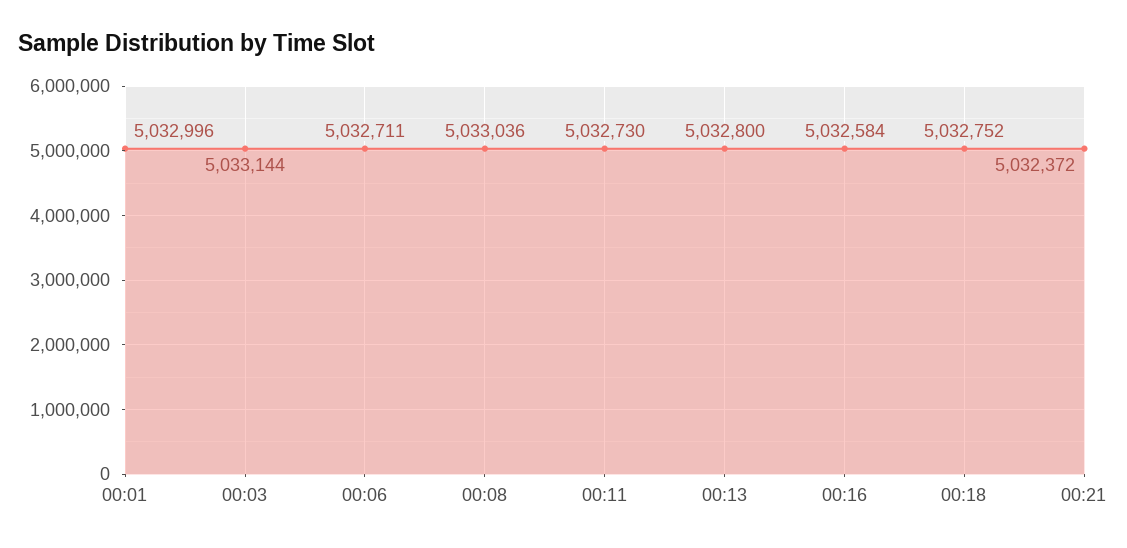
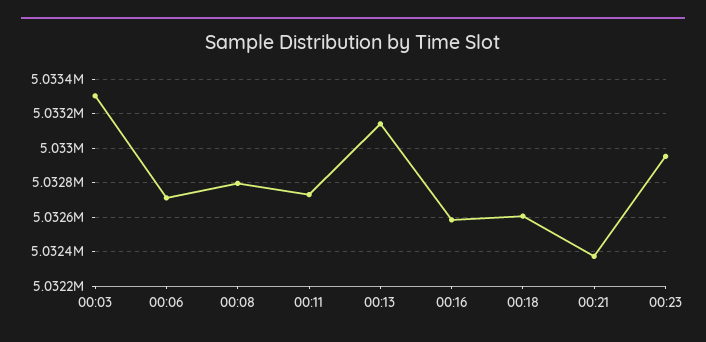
00:01: 5032996 -> none
00:03: 5033144 -> 5033300
00:08: 5033036 -> 5032800
00:13: 5032800 -> 5033150
00:18: 5032752 -> 5032600
00:23: none -> 5032950

